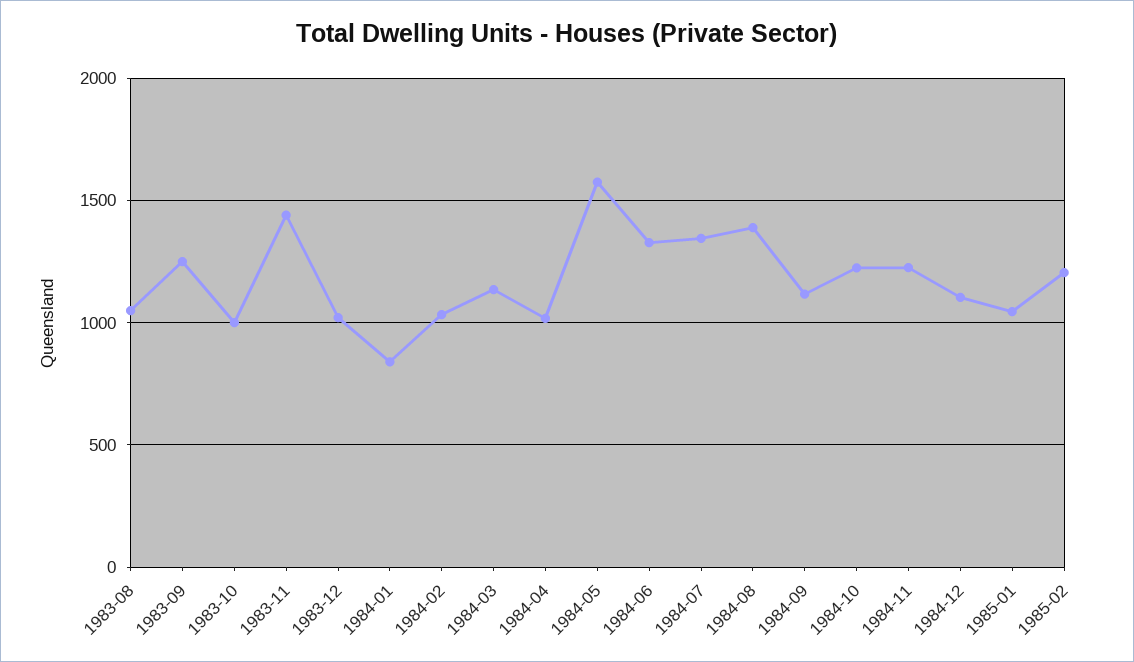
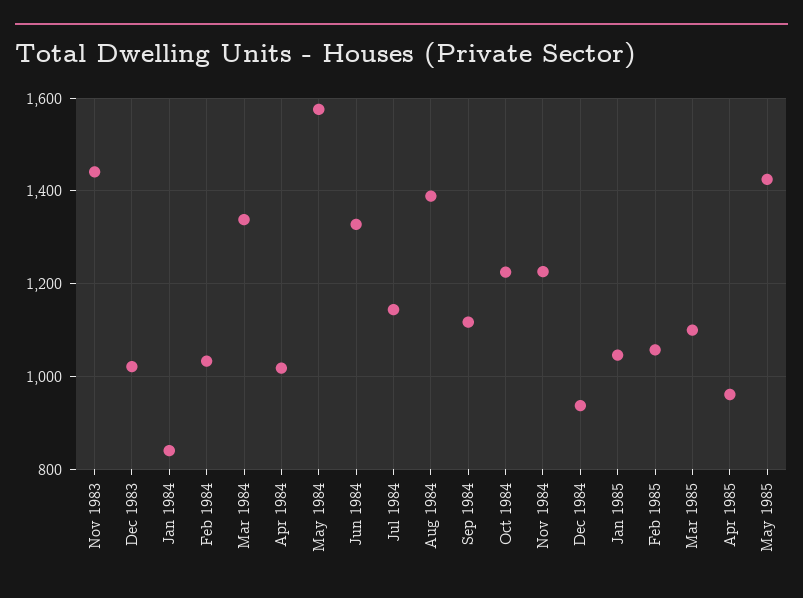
1983-08: 1050 -> none
1983-09: 1250 -> none
1983-10: 1000 -> none
1984-03: 1150 -> 1340
1984-07: 1350 -> 1140
1984-12: 1100 -> 940
1985-02: 1200 -> 1060
Mar 1985: none -> 1100
Apr 1985: none -> 960
May 1985: none -> 1420

